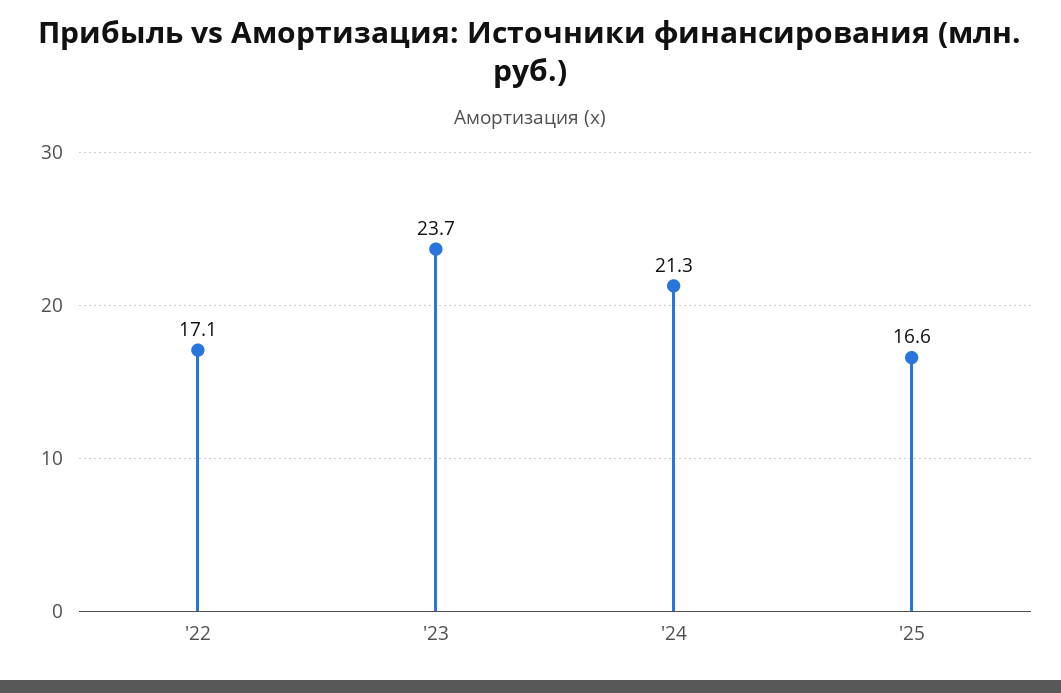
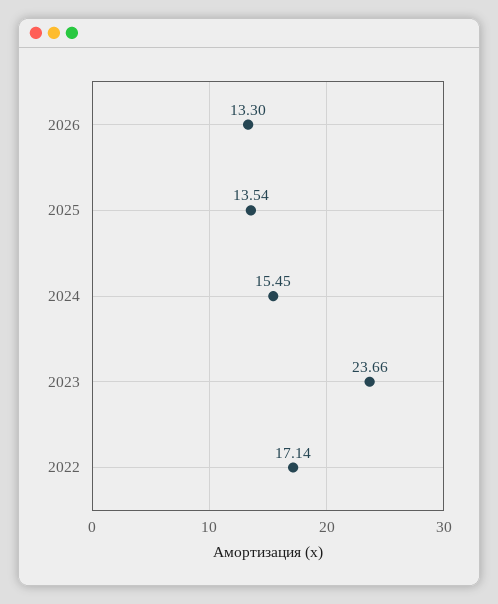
'24: 21.3 -> 15.45
'25: 16.6 -> 13.54
2026: none -> 13.3

